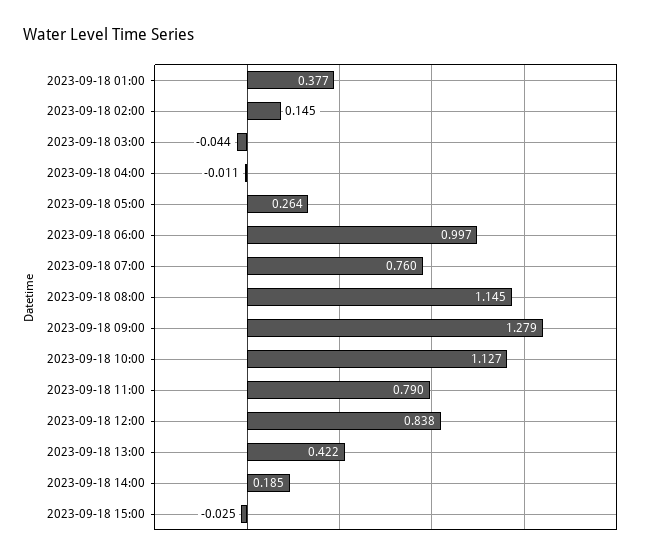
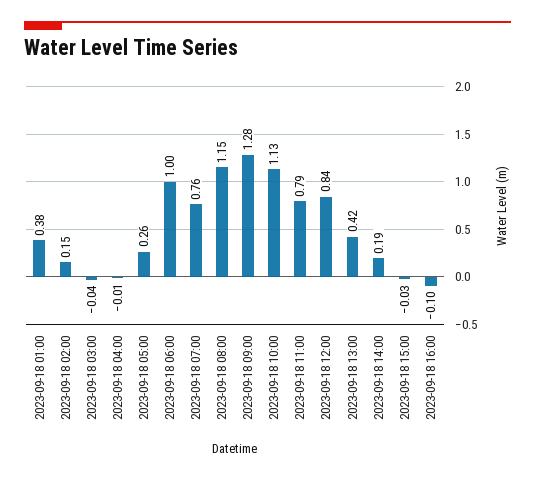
2023-09-18 16:00: none -> -0.1

